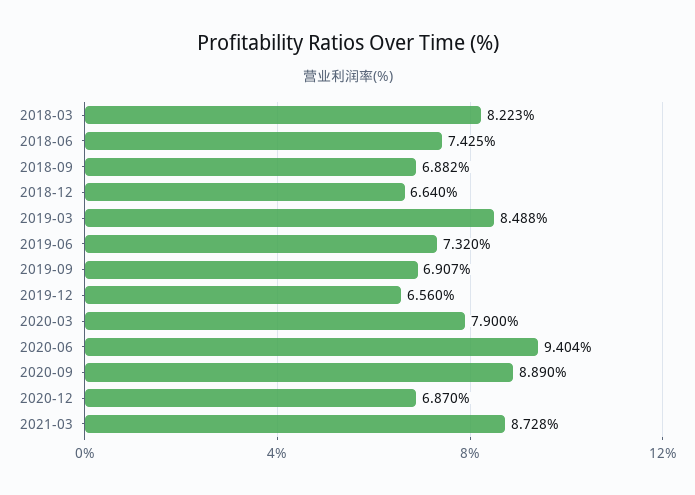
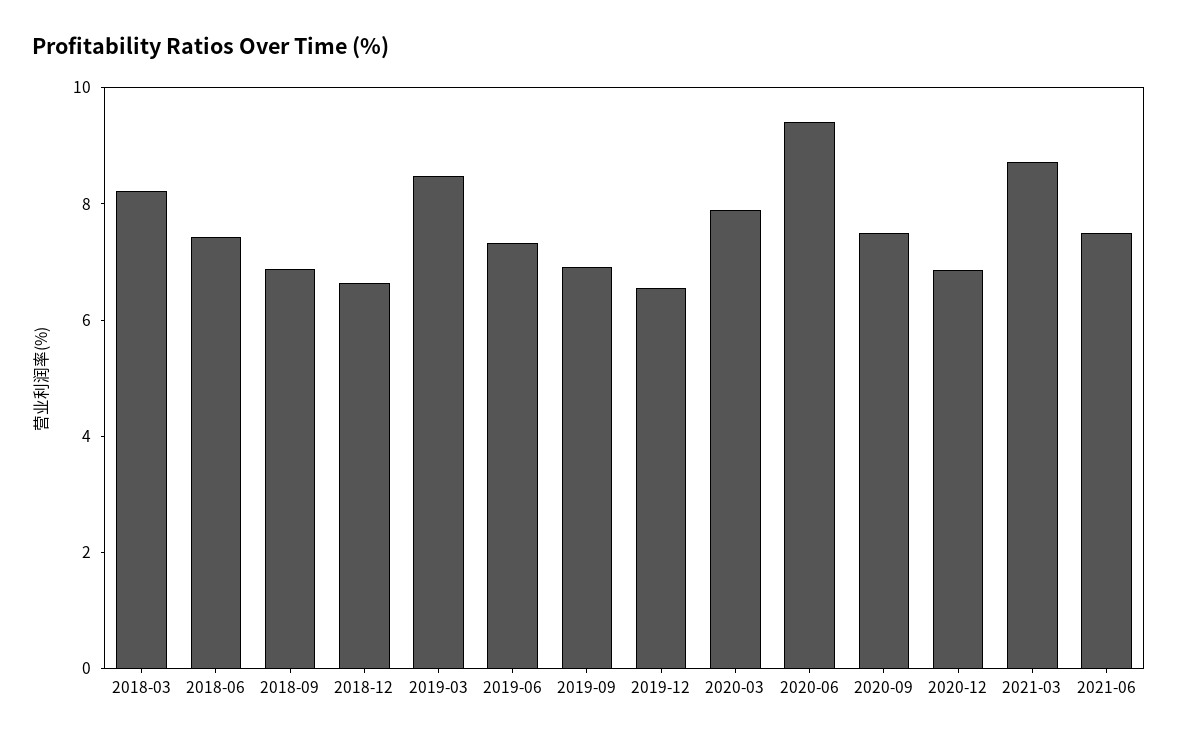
2020-09: 8.89 -> 7.5
2021-06: none -> 7.5

